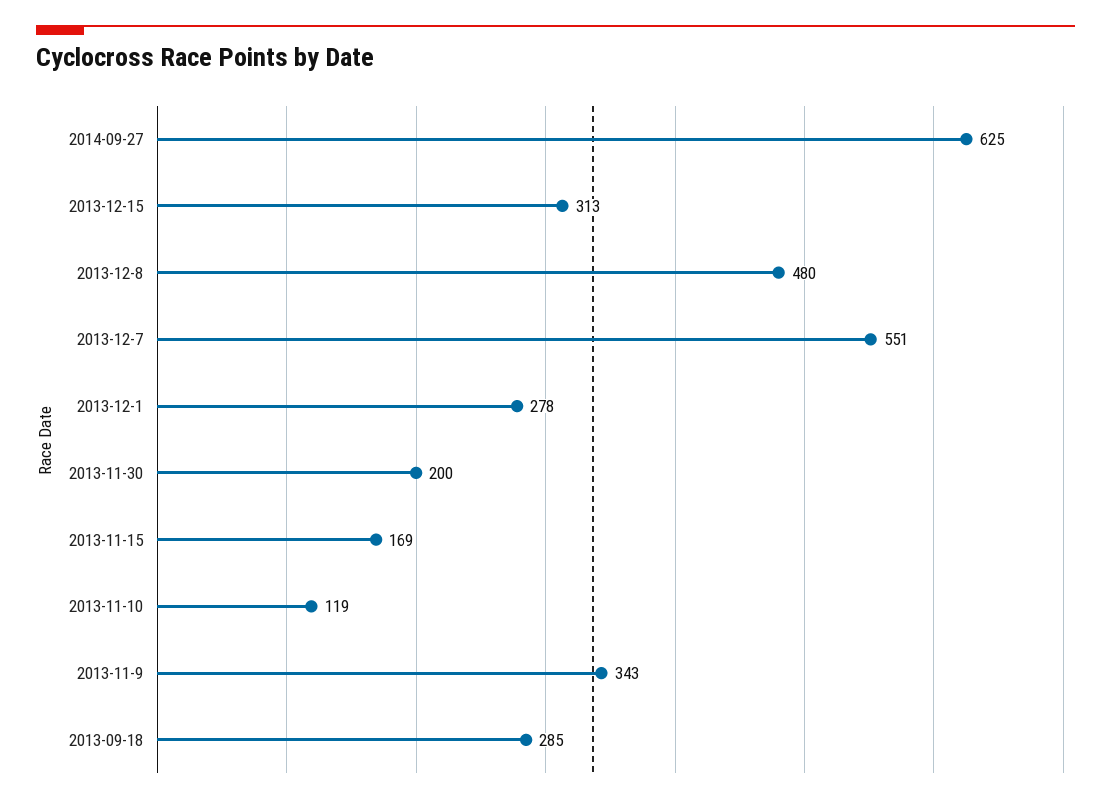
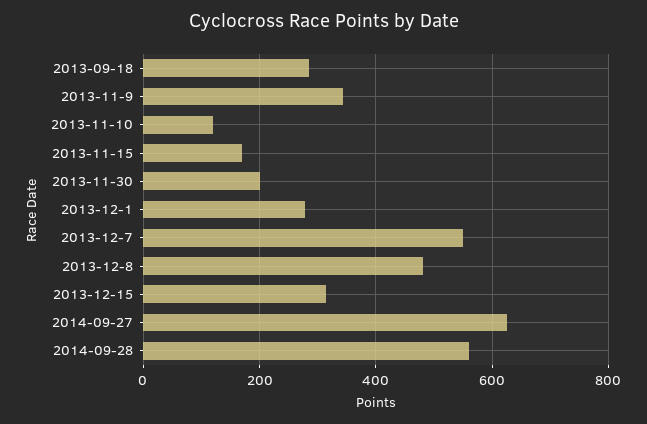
2014-09-28: none -> 560

